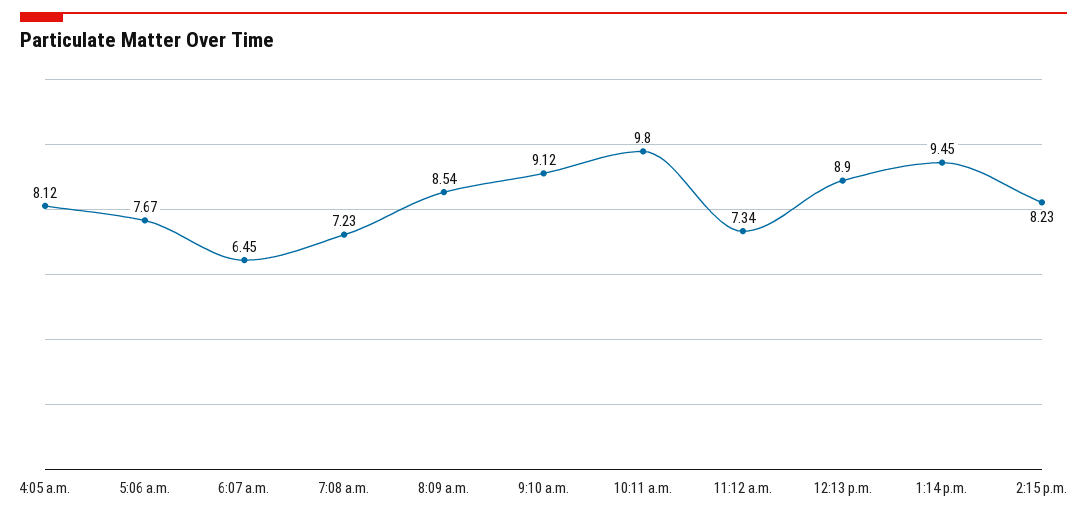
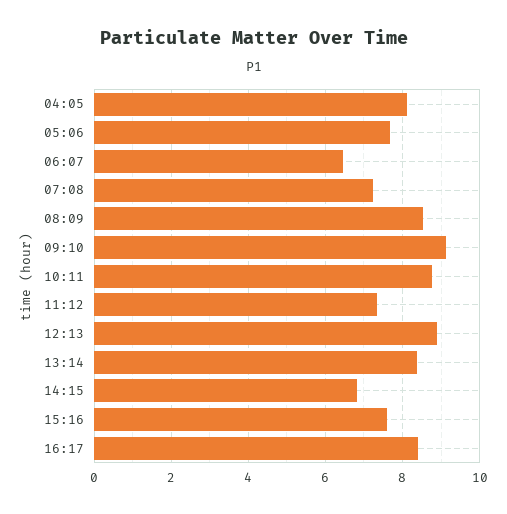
10:11 a.m.: 9.8 -> 8.8
1:14 p.m.: 9.45 -> 8.4
2:15 p.m.: 8.23 -> 6.8
15:16: none -> 7.6
16:17: none -> 8.4

